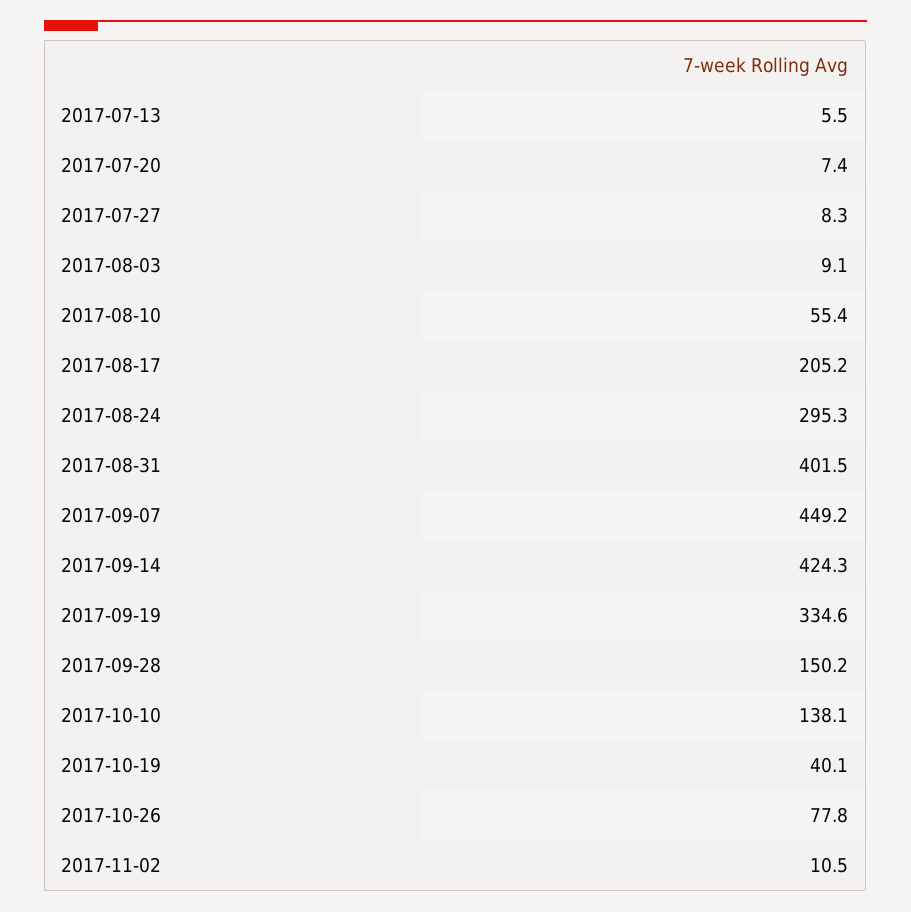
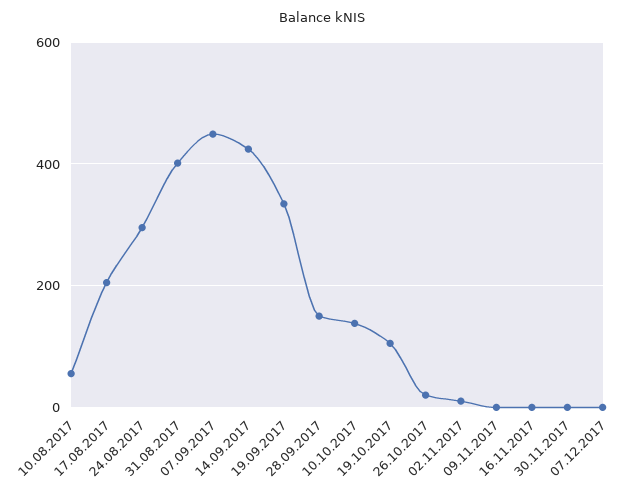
2017-07-13: 5.5 -> none
2017-07-20: 7.4 -> none
2017-07-27: 8.3 -> none
2017-08-03: 9.1 -> none
2017-10-19: 40.1 -> 100
2017-10-26: 77.8 -> 20
09.11.2017: none -> 0
16.11.2017: none -> 0
30.11.2017: none -> 0
07.12.2017: none -> 0

